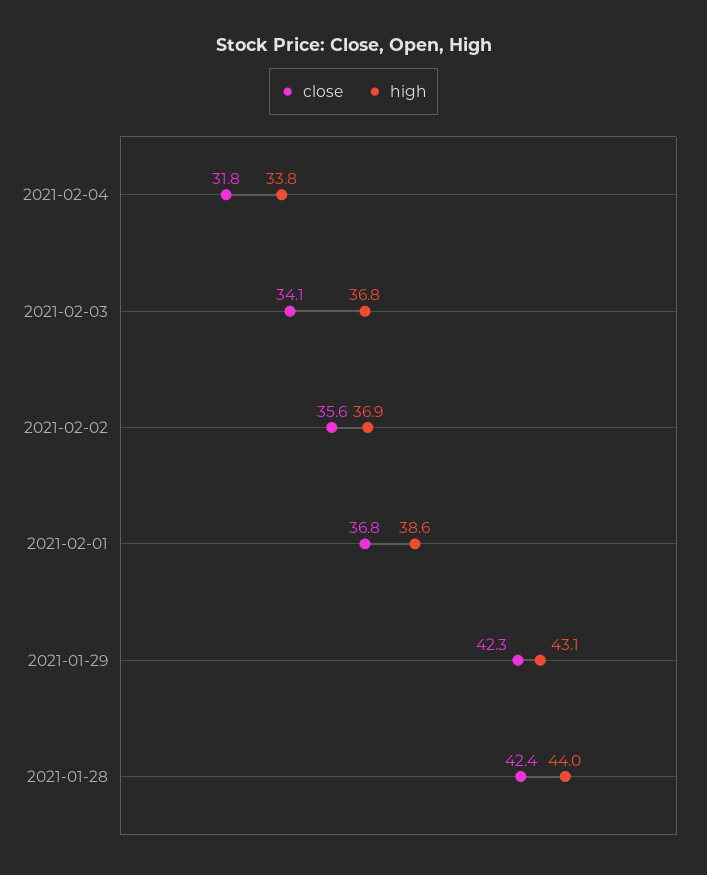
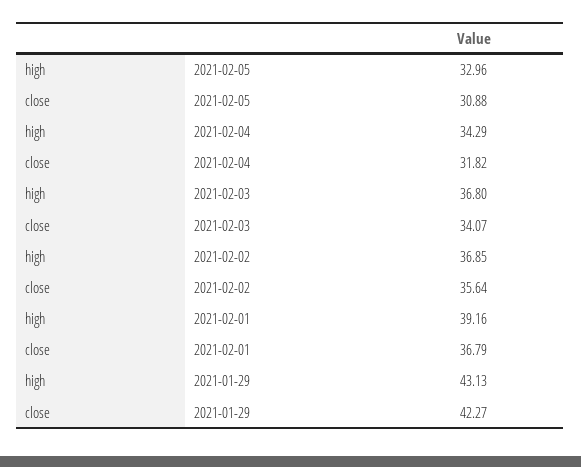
high, 2021-02-04: 33.8 -> 34.29
high, 2021-02-01: 38.6 -> 39.16
close, 2021-01-28: 42.4 -> none
high, 2021-01-28: 44 -> none
high, 2021-02-05: none -> 32.96
close, 2021-02-05: none -> 30.88

